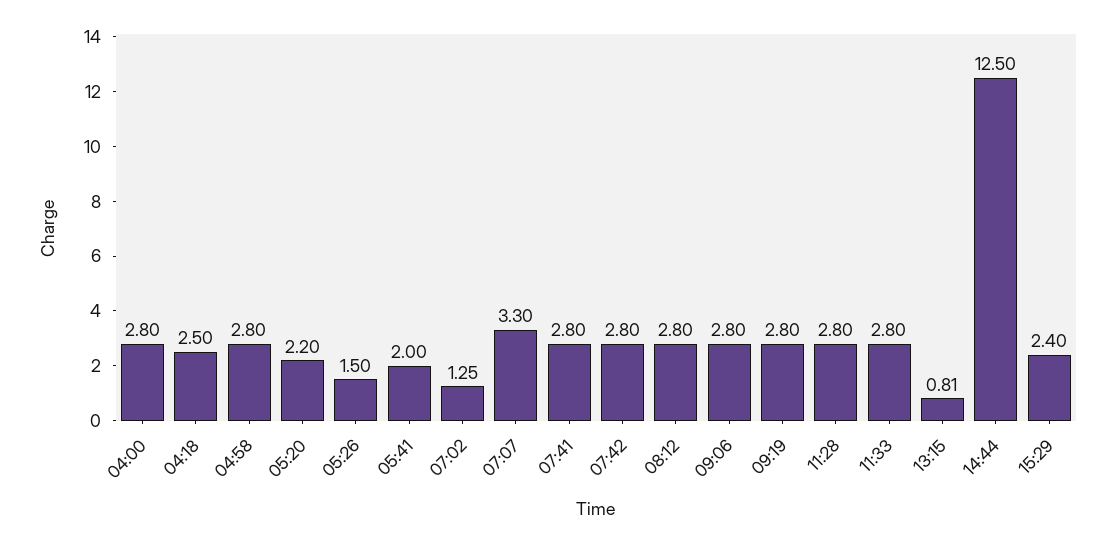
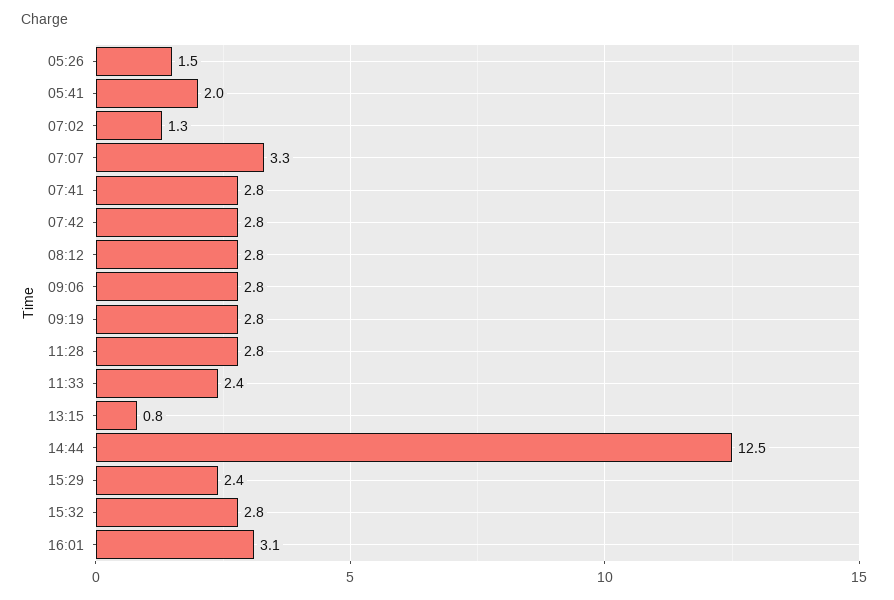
04:00: 2.8 -> none
04:18: 2.5 -> none
04:58: 2.8 -> none
05:20: 2.2 -> none
11:33: 2.8 -> 2.4
15:32: none -> 2.8
16:01: none -> 3.1

